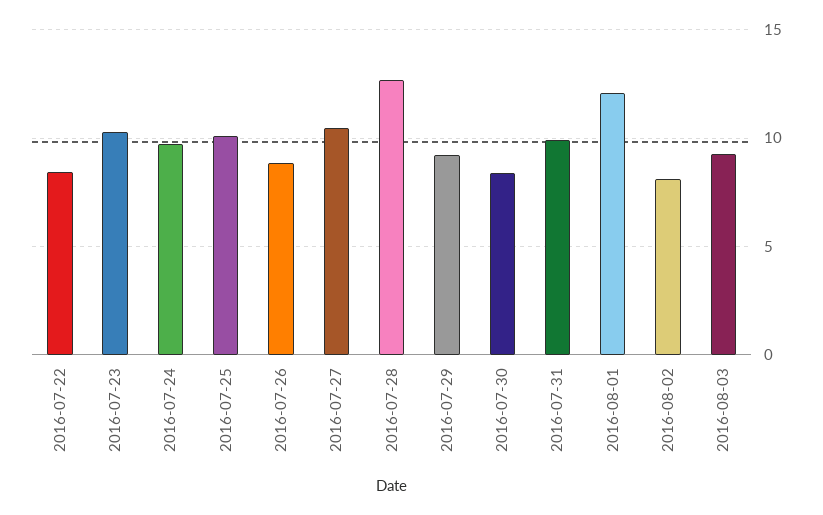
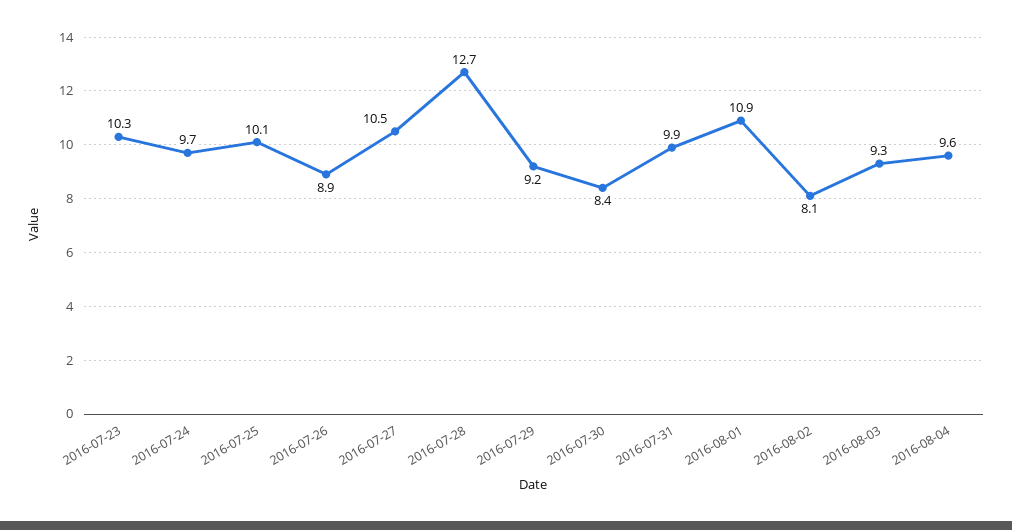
2016-07-22: 8.5 -> none
2016-08-01: 12 -> 10.9
2016-08-04: none -> 9.6

